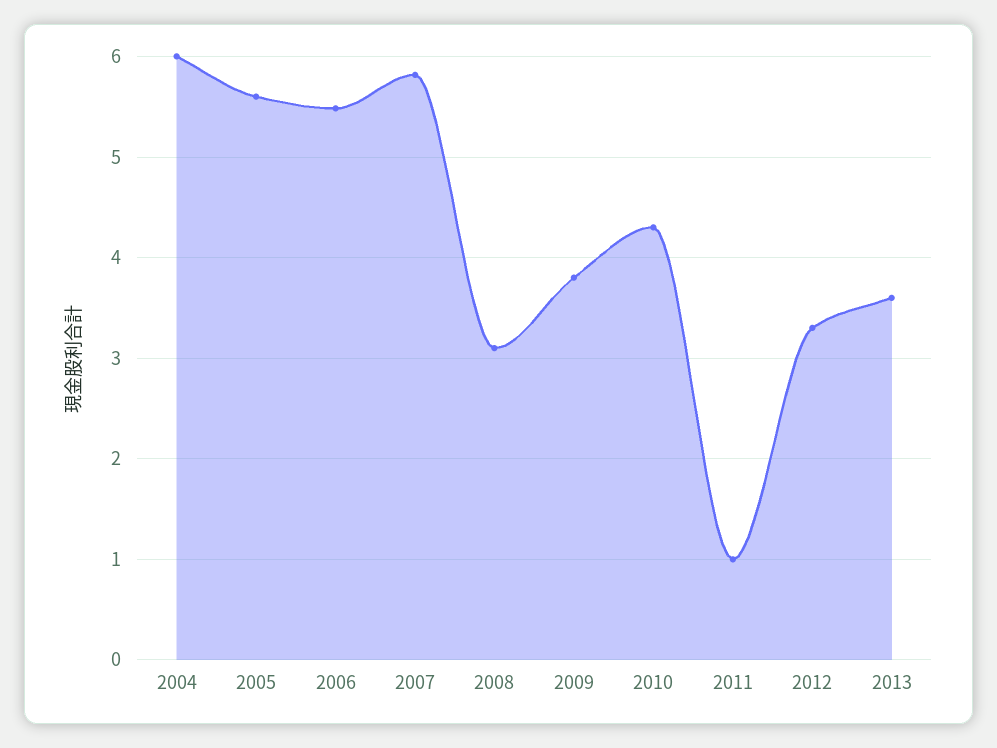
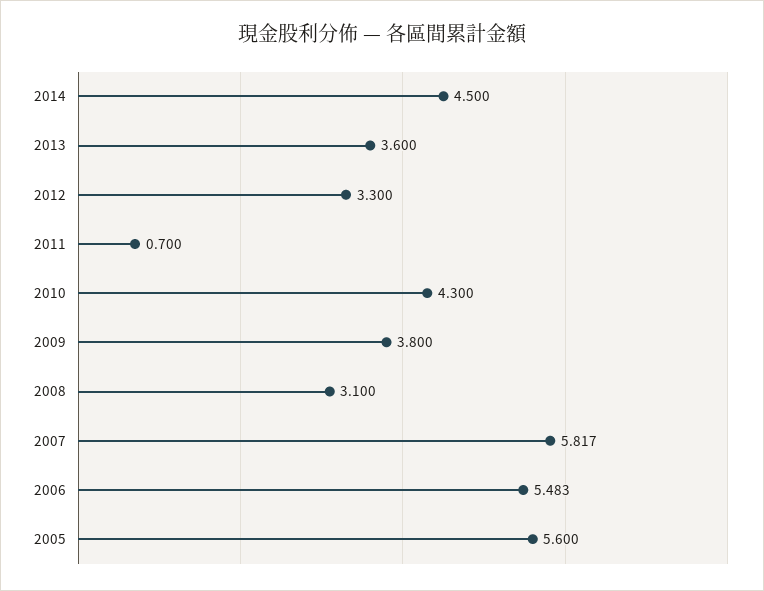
2004: 6 -> none
2011: 1 -> 0.7
2014: none -> 4.5

